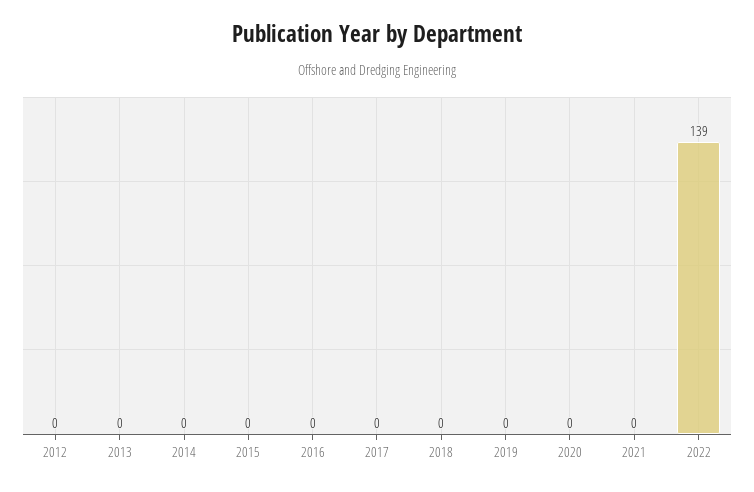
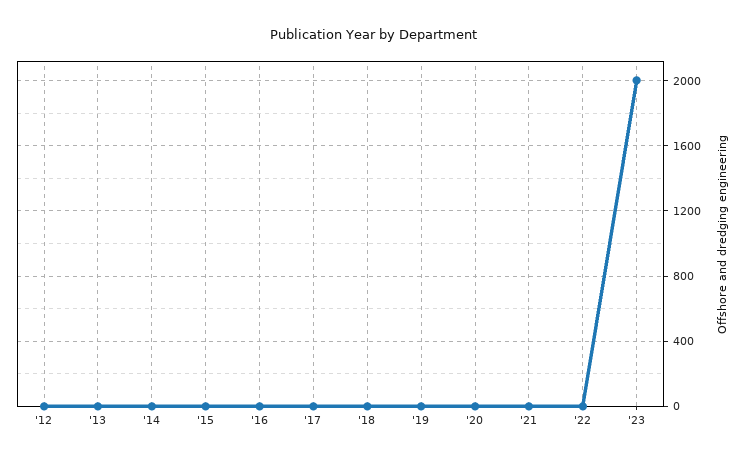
2022: 139 -> 0
'23: none -> 2000

